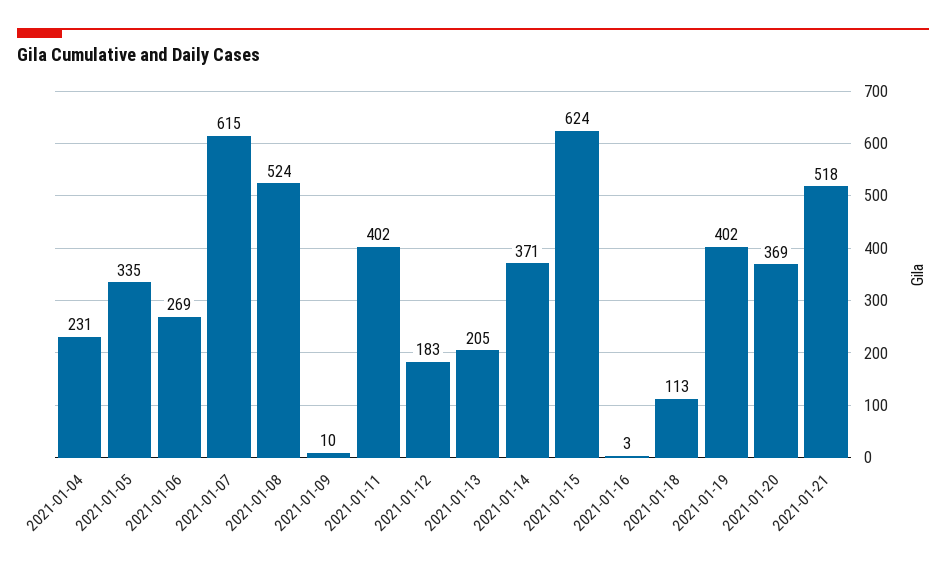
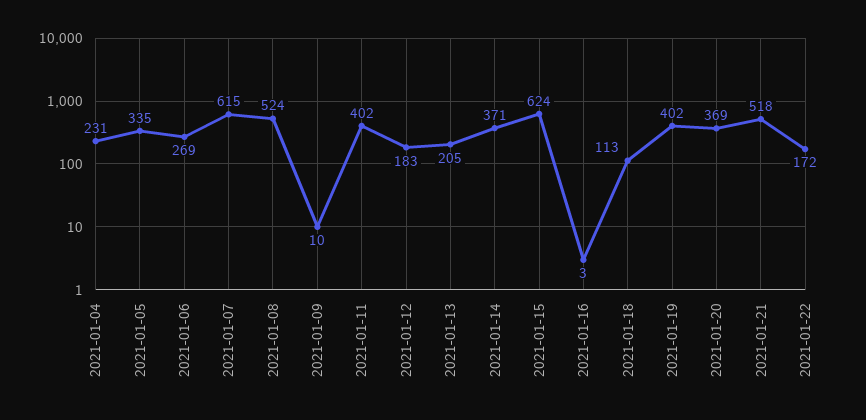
2021-01-22: none -> 172

